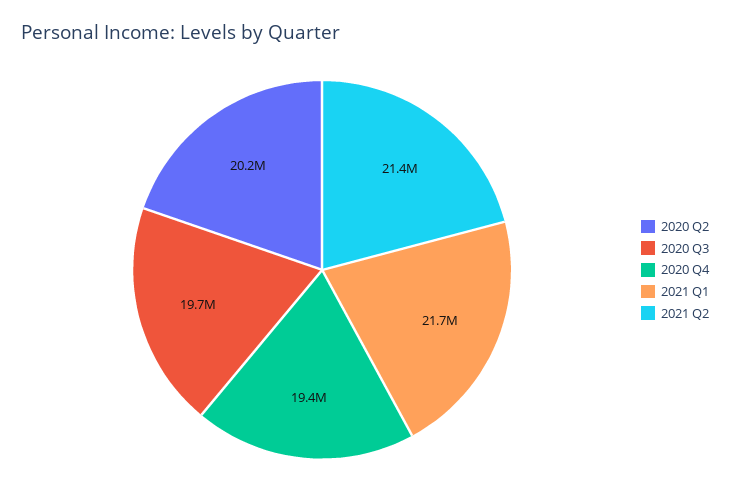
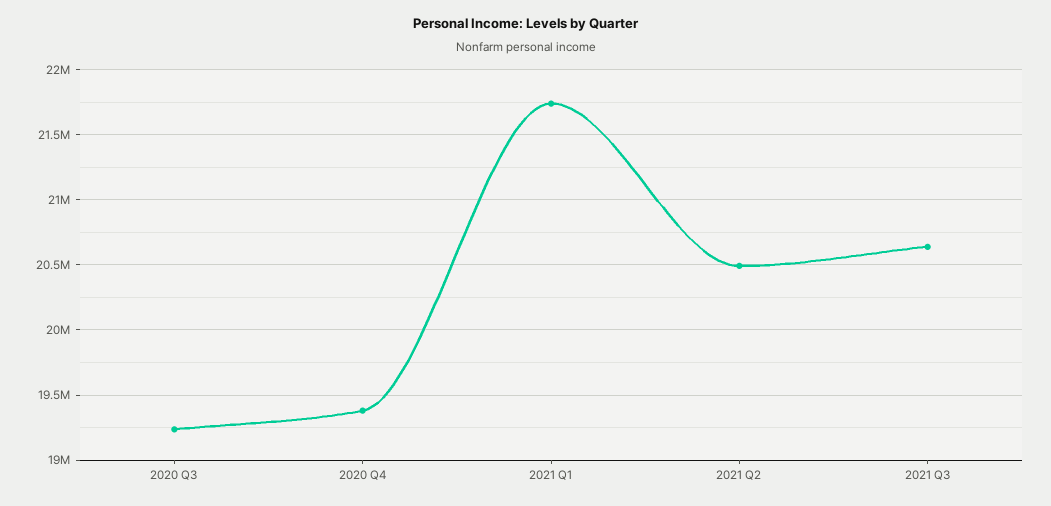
2020 Q2: 20200000 -> none
2020 Q3: 19700000 -> 19250000
2021 Q2: 21400000 -> 20500000
2021 Q3: none -> 20650000

